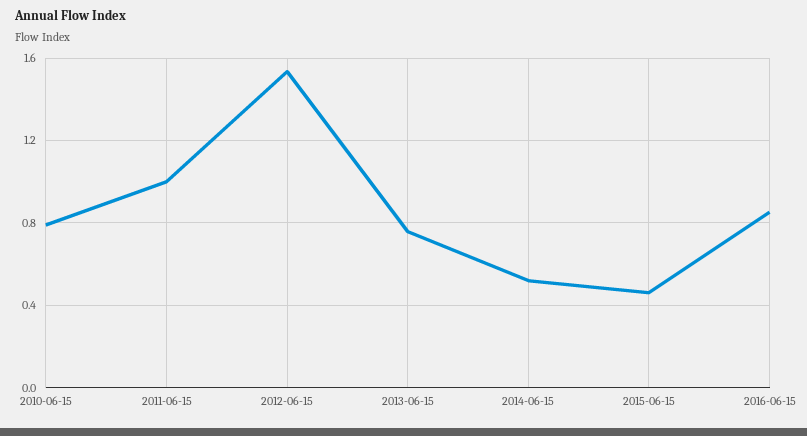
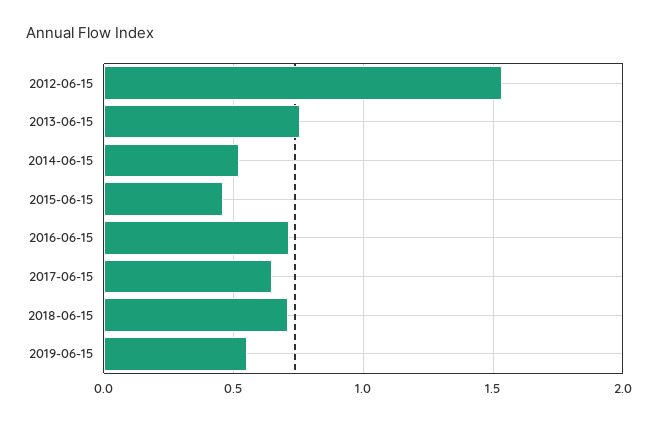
2010-06-15: 0.8 -> none
2011-06-15: 1 -> none
2016-06-15: 0.85 -> 0.7
2017-06-15: none -> 0.65
2018-06-15: none -> 0.7
2019-06-15: none -> 0.55

